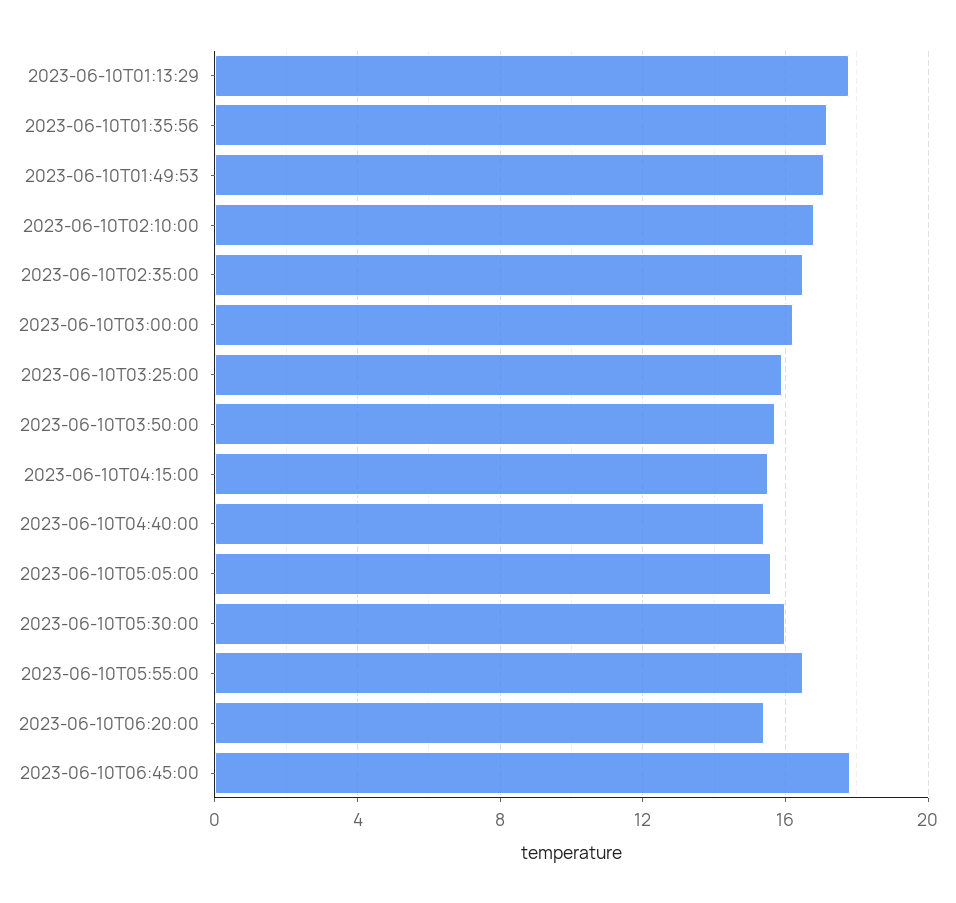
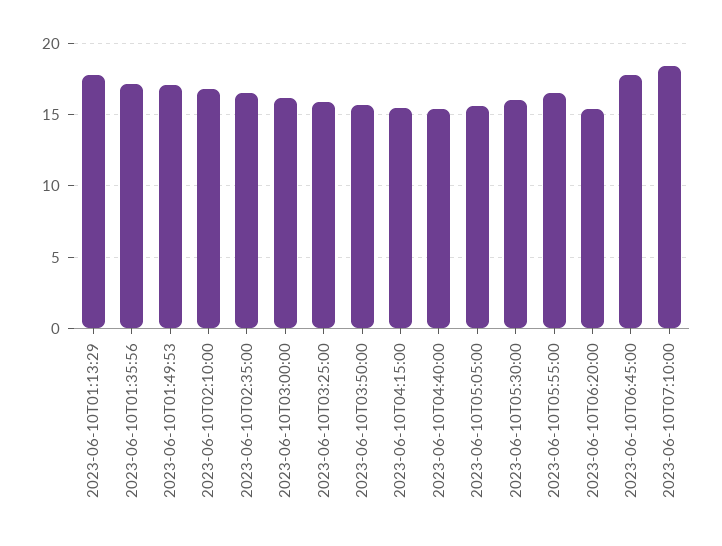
2023-06-10T07:10:00: none -> 18.5

